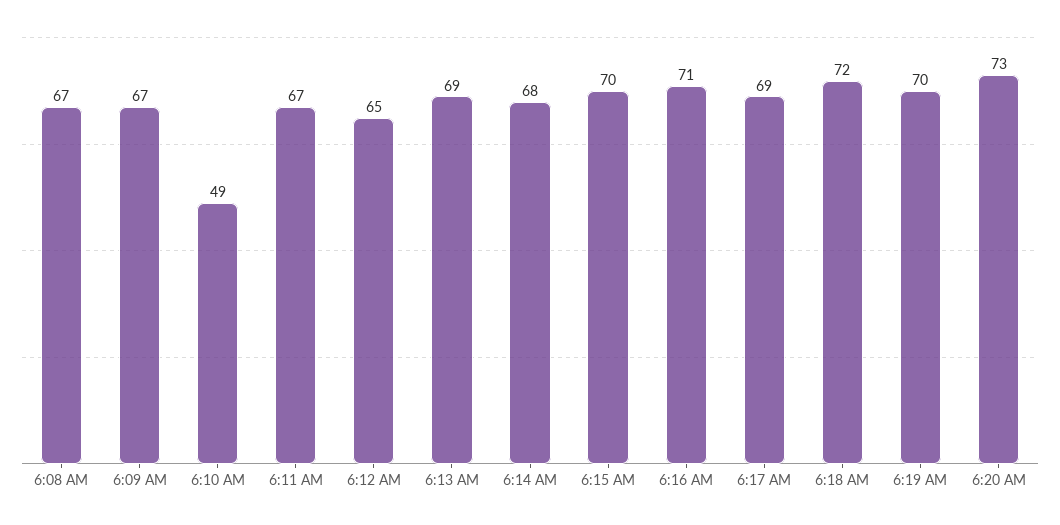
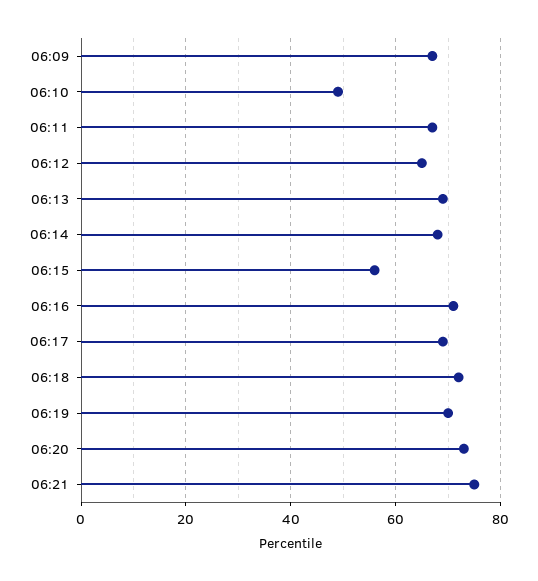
6:08 AM: 67 -> none
6:15 AM: 70 -> 55
06:21: none -> 75

